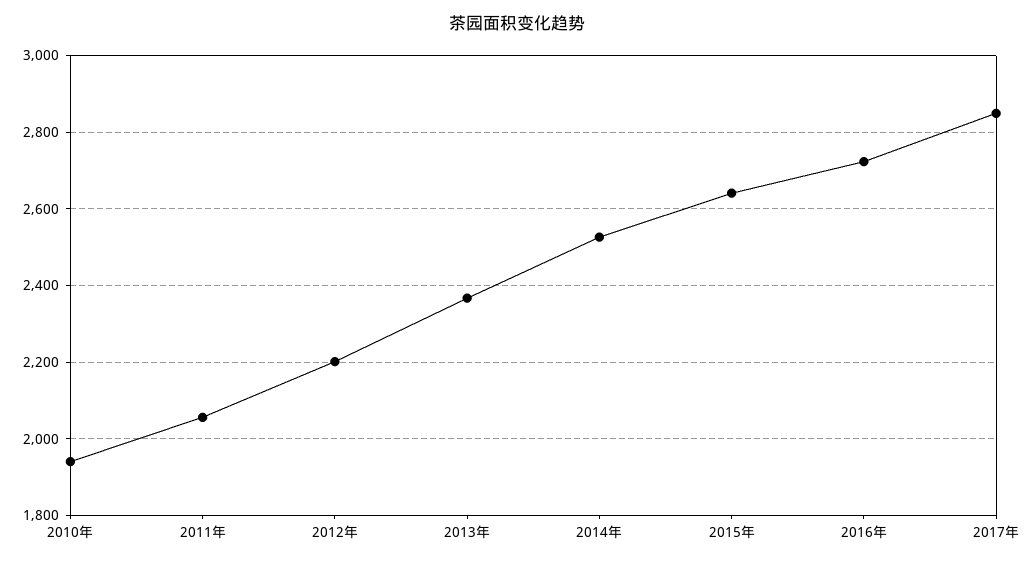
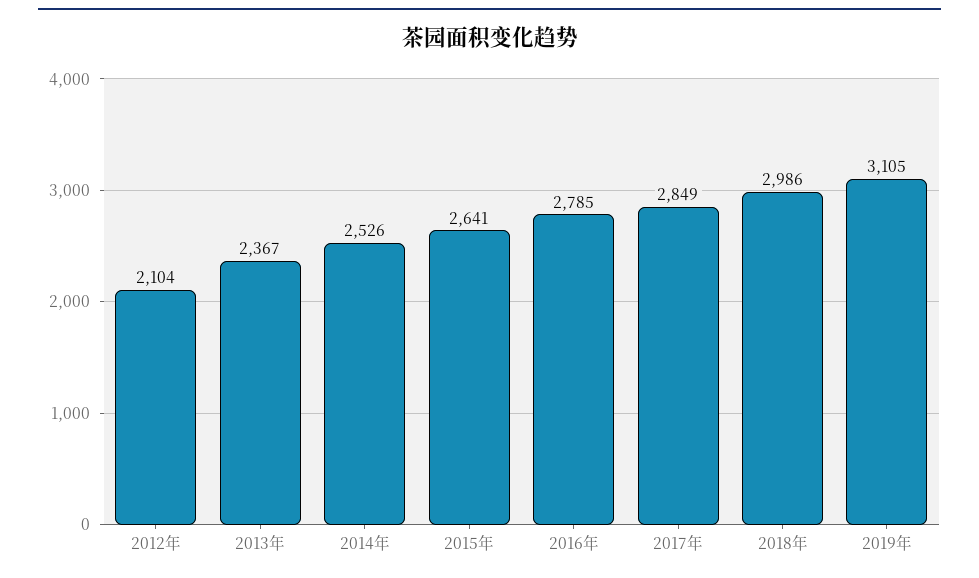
2010年: 1940 -> none
2011年: 2060 -> none
2012年: 2200 -> 2104
2016年: 2720 -> 2785
2018年: none -> 2986
2019年: none -> 3105

